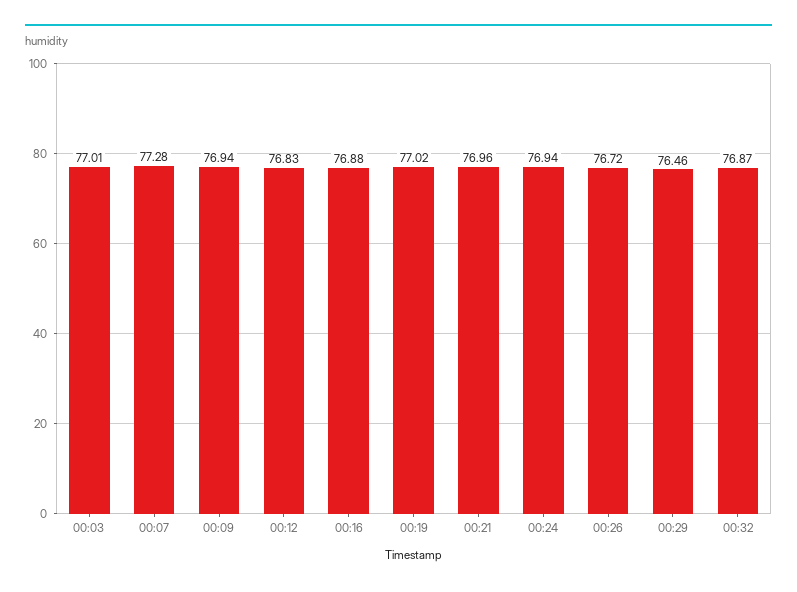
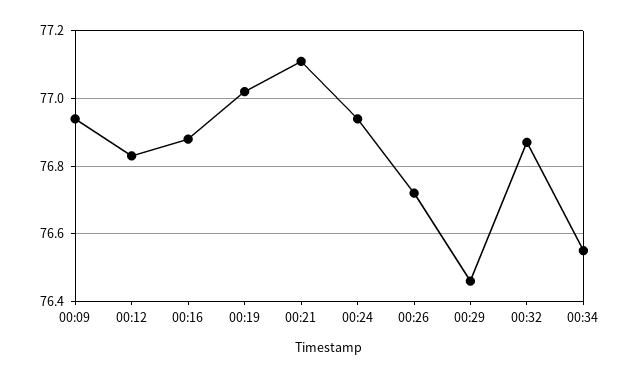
00:03: 77.01 -> none
00:07: 77.28 -> none
00:21: 76.96 -> 77.1
00:34: none -> 76.55

